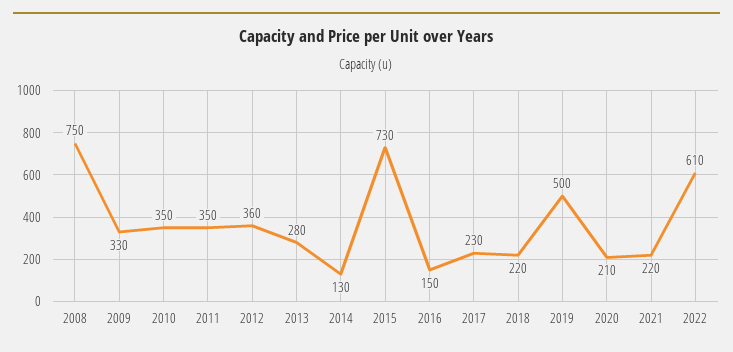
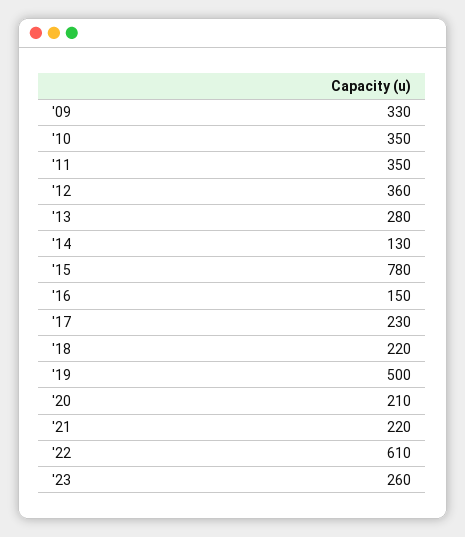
2008: 750 -> none
2015: 730 -> 780
'23: none -> 260

